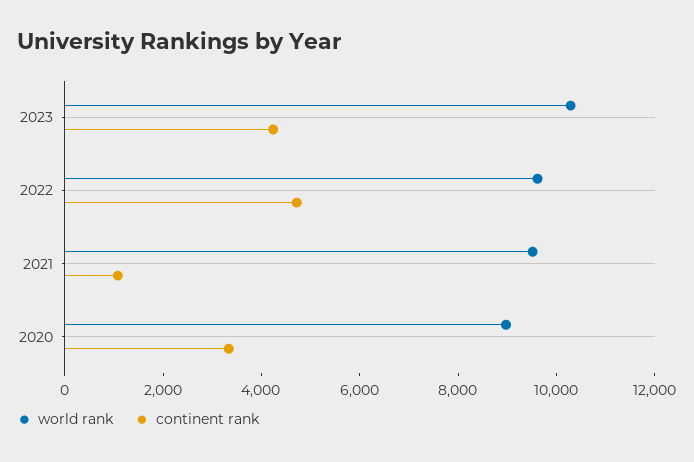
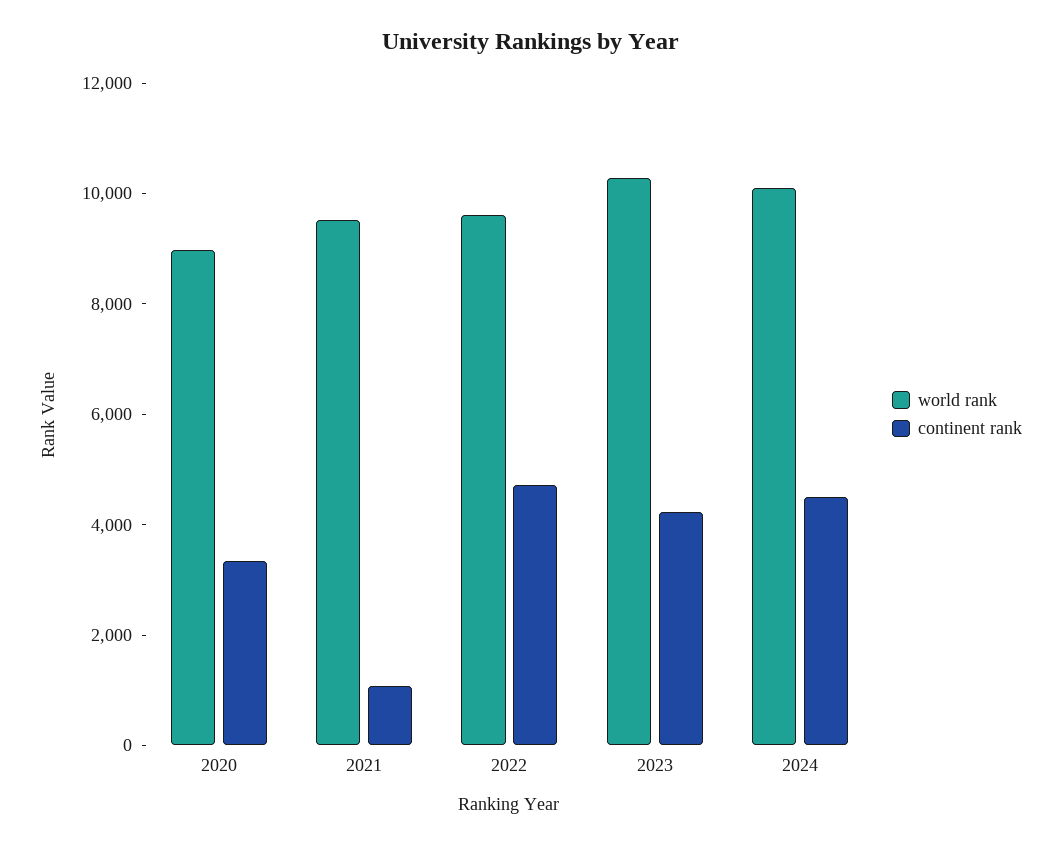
world rank, 2024: none -> 10000
continent rank, 2024: none -> 4500

